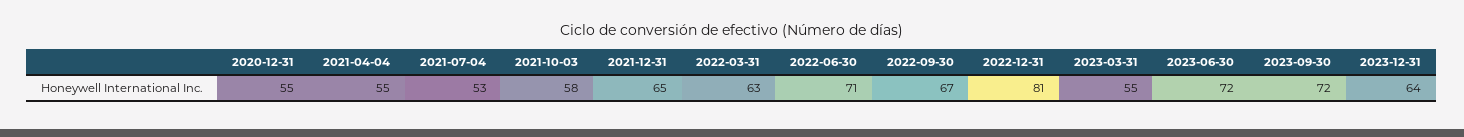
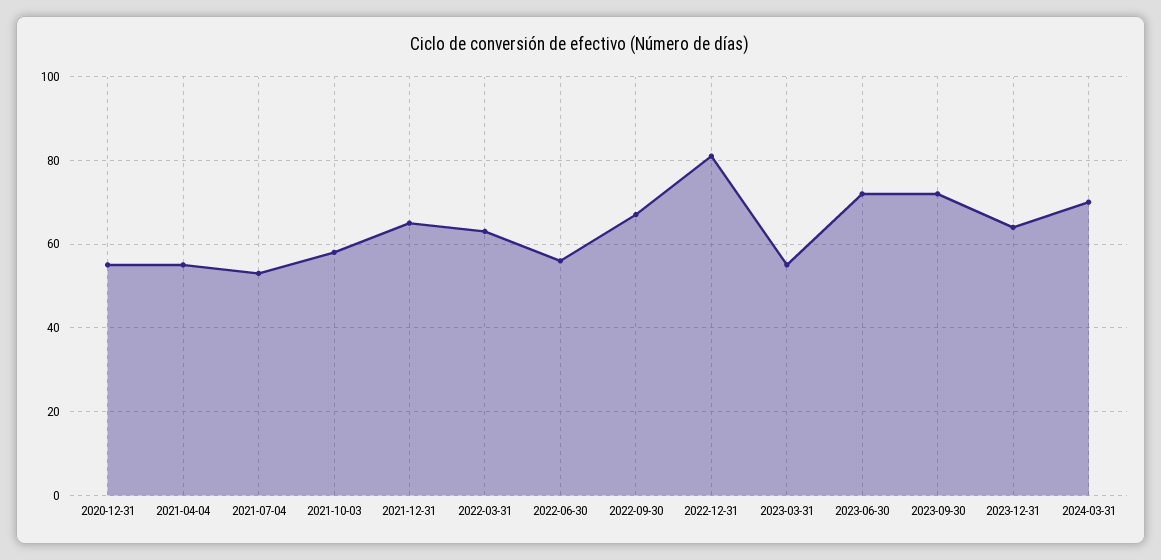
2022-06-30: 71 -> 55
2024-03-31: none -> 70

